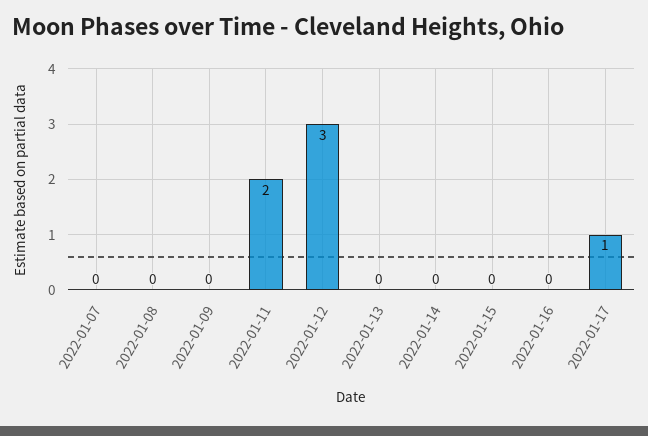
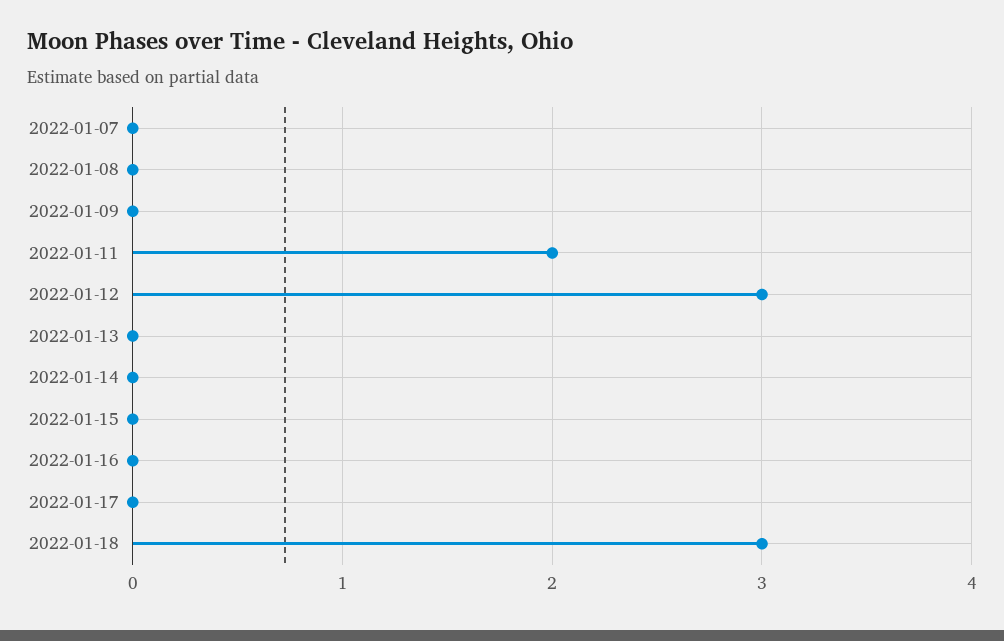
2022-01-17: 1 -> 0
2022-01-18: none -> 3

